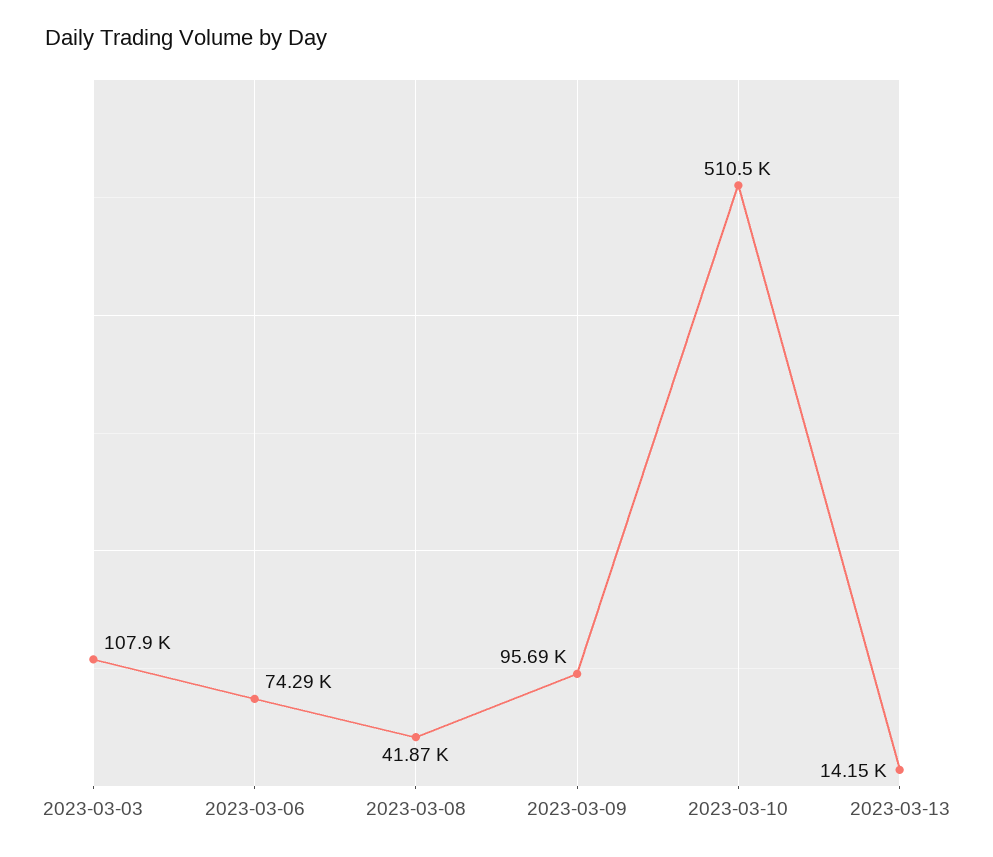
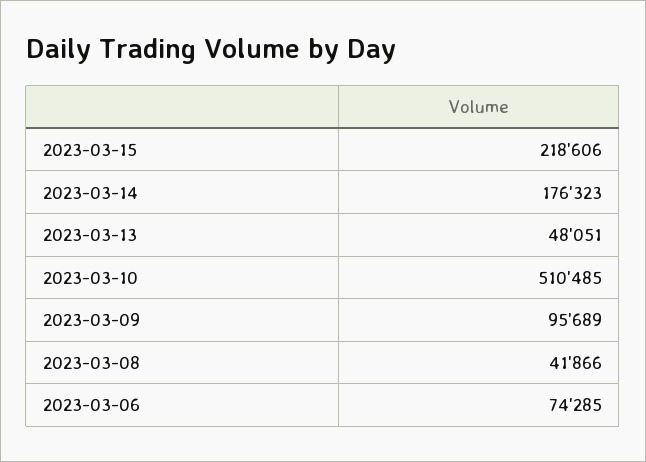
2023-03-03: 107900 -> none
2023-03-13: 14150 -> 48051
2023-03-15: none -> 218606
2023-03-14: none -> 176323

